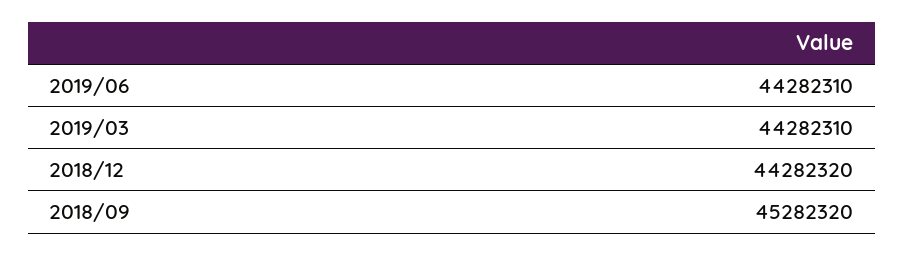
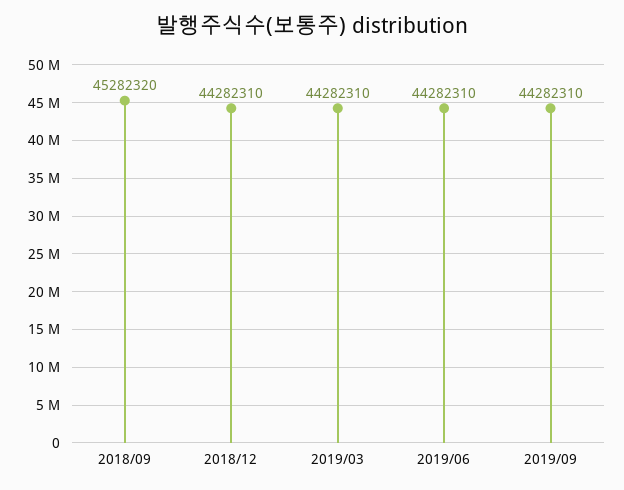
2018/12: 44282320 -> 44282310
2019/09: none -> 44282310

